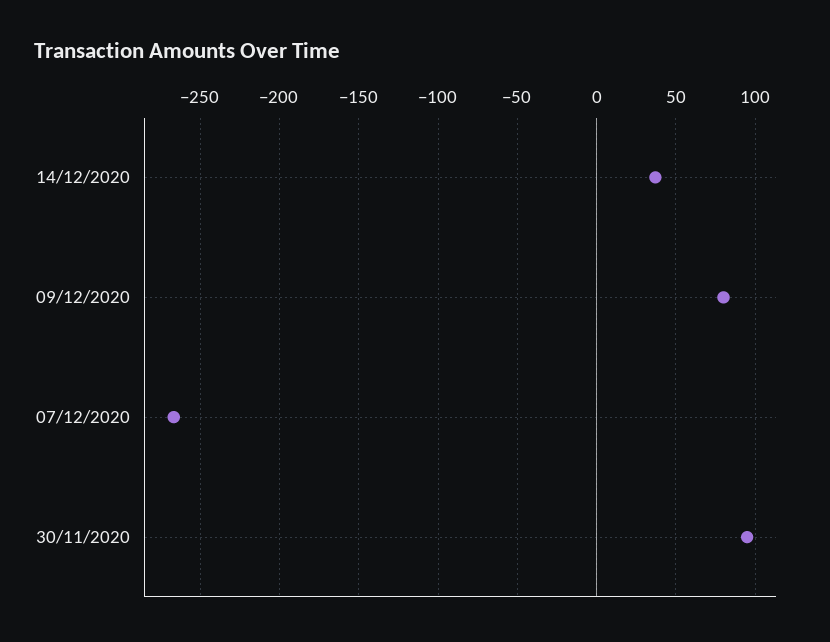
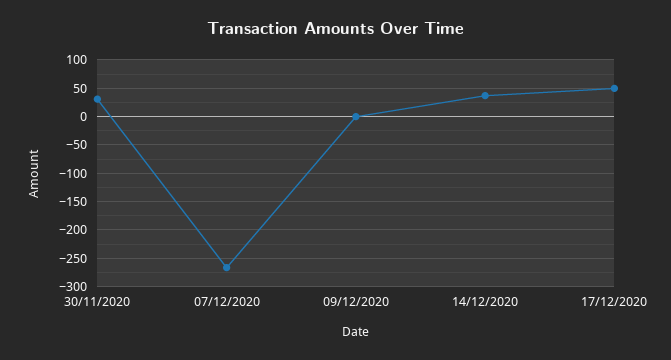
09/12/2020: 80 -> 0
30/11/2020: 95 -> 25
17/12/2020: none -> 50

